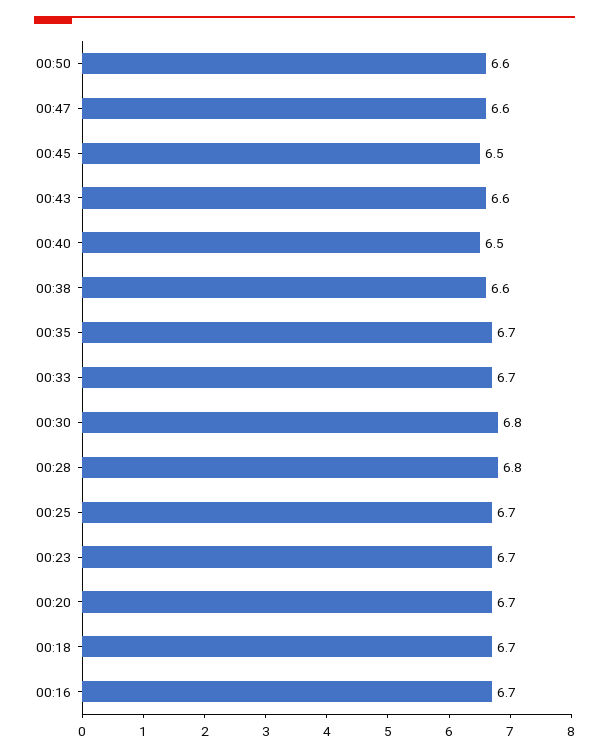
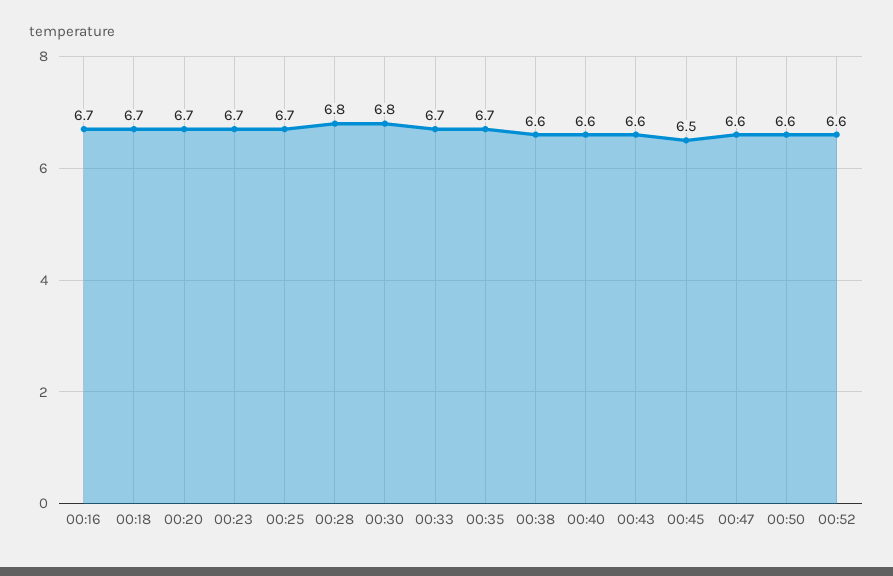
00:40: 6.5 -> 6.6
00:52: none -> 6.6

